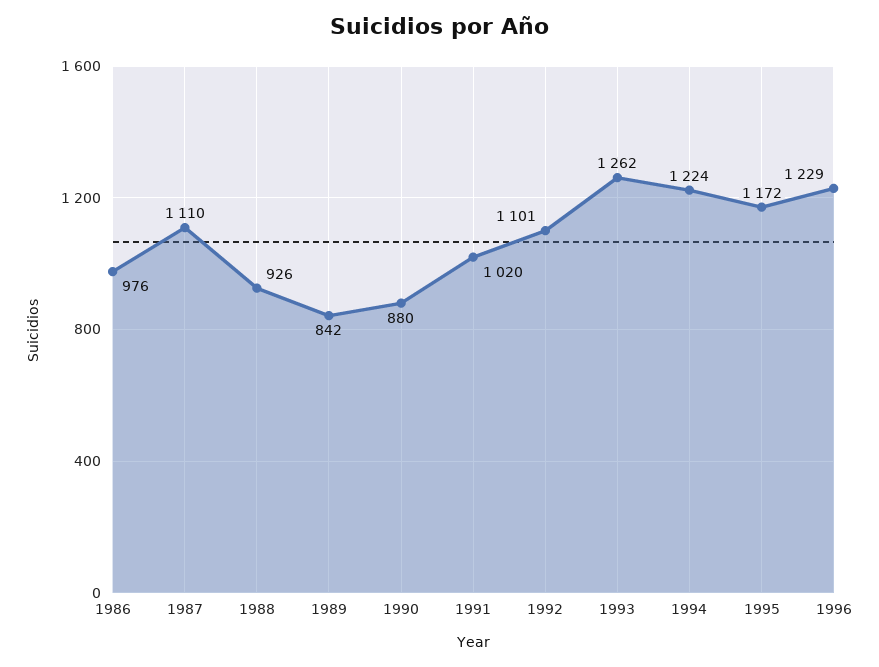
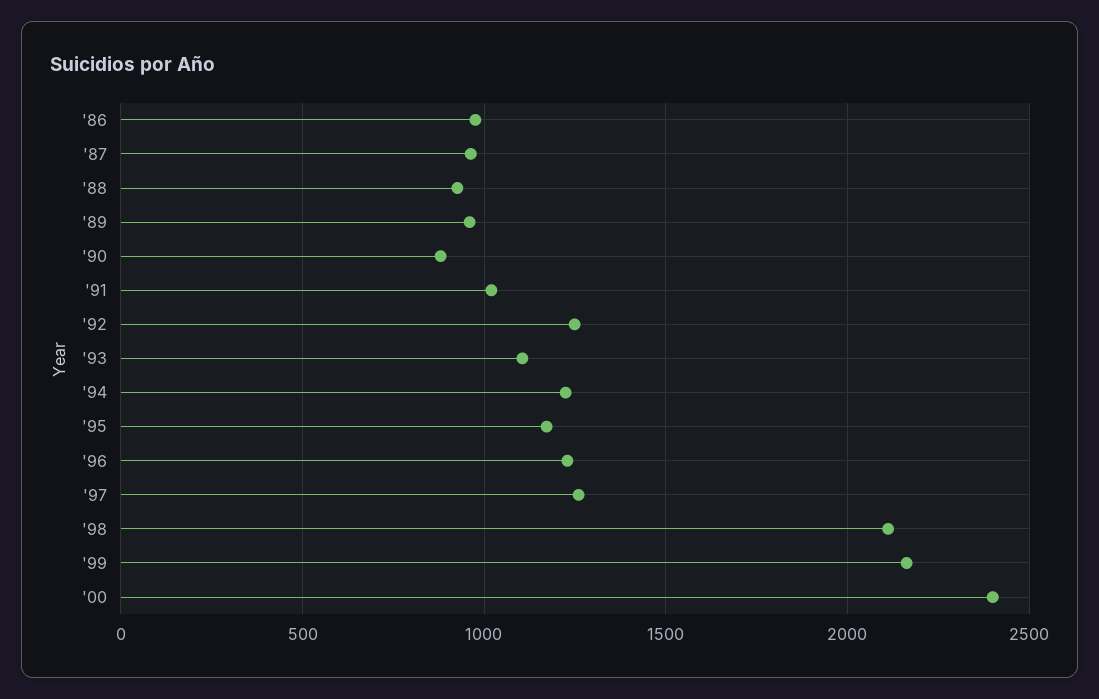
1987: 1110 -> 950
1989: 842 -> 950
1992: 1101 -> 1250
1993: 1262 -> 1100
'97: none -> 1250
'98: none -> 2100
'99: none -> 2150
'00: none -> 2400

